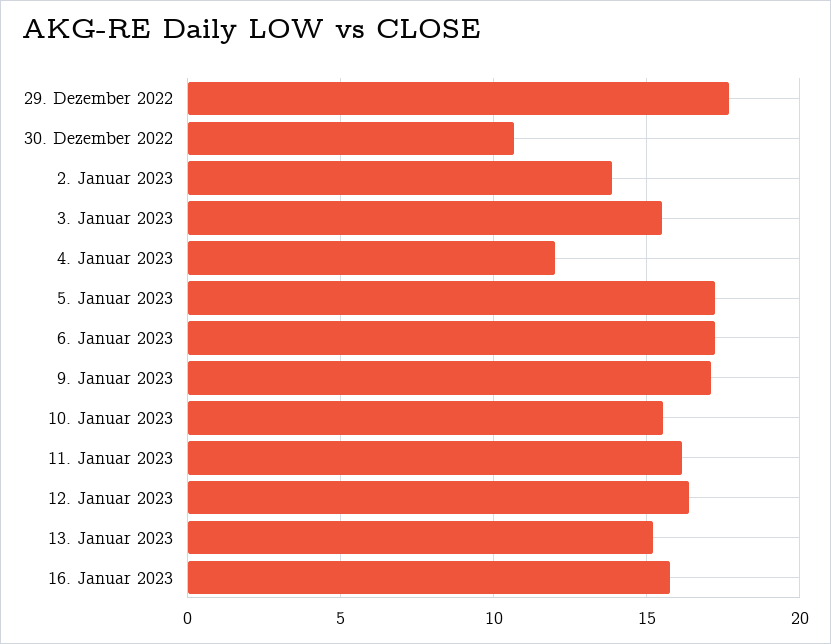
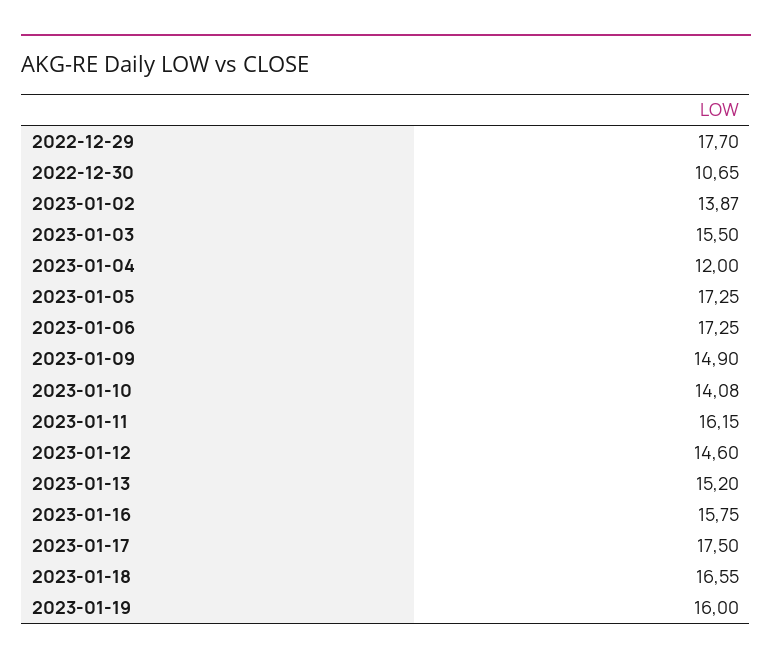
9. Januar 2023: 17 -> 14.9
10. Januar 2023: 15.5 -> 14.08
12. Januar 2023: 16.5 -> 14.6
2023-01-17: none -> 17.5
2023-01-18: none -> 16.55
2023-01-19: none -> 16

